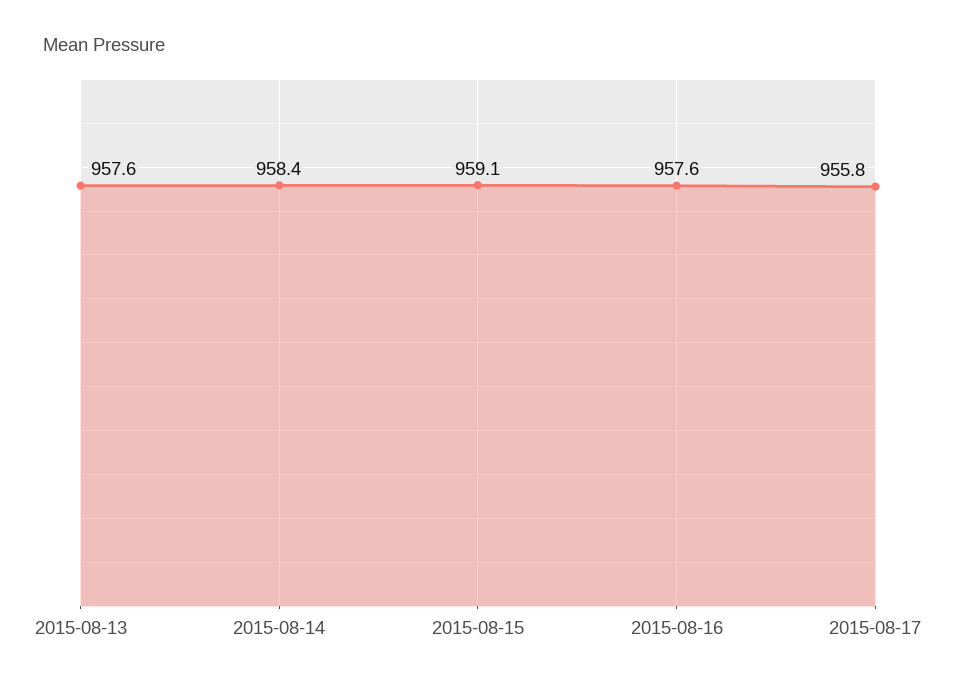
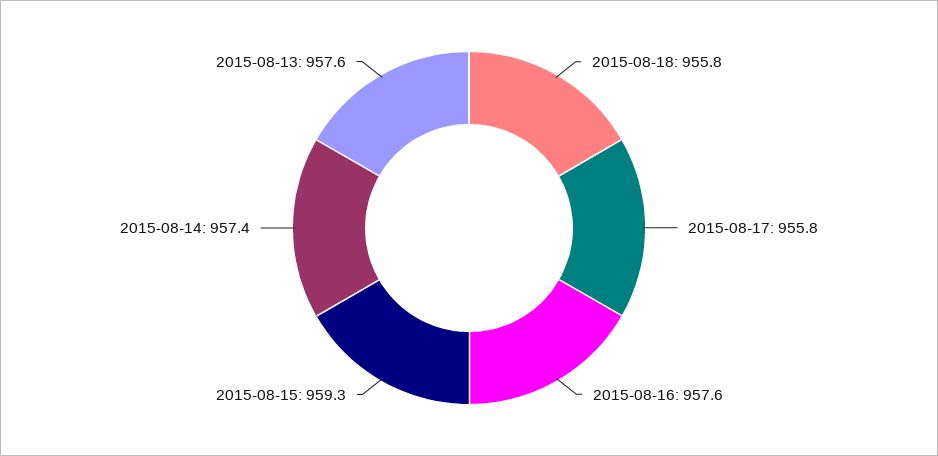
2015-08-14: 958.4 -> 957.4
2015-08-15: 959.1 -> 959.3
2015-08-18: none -> 955.8

